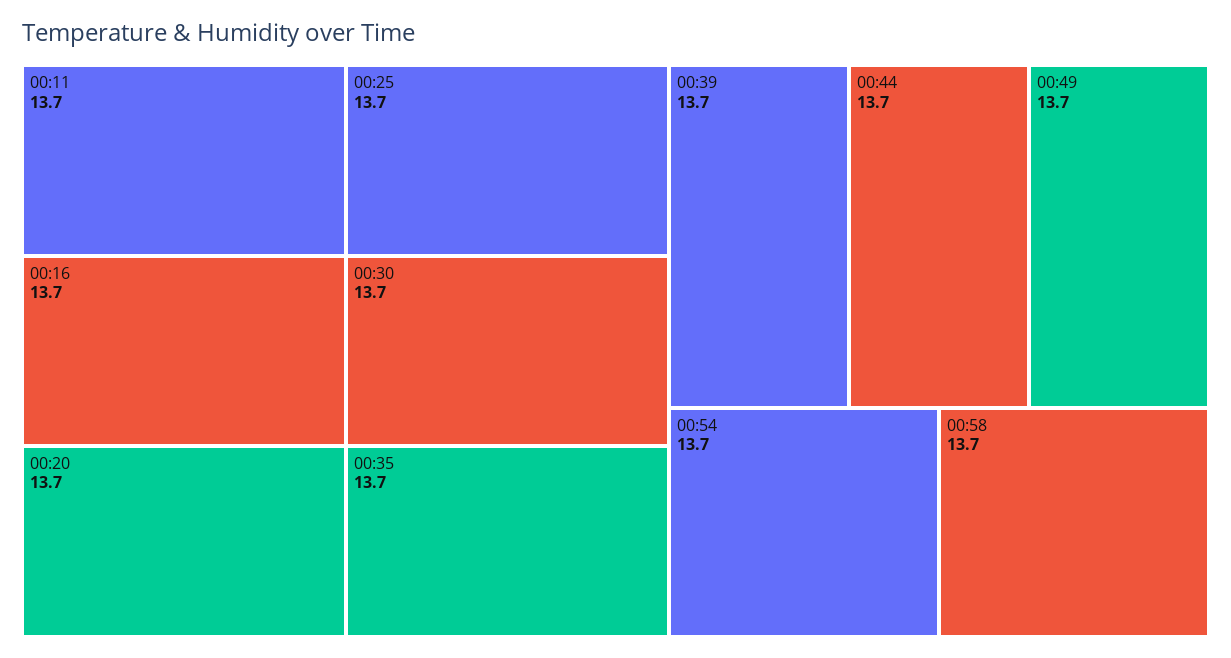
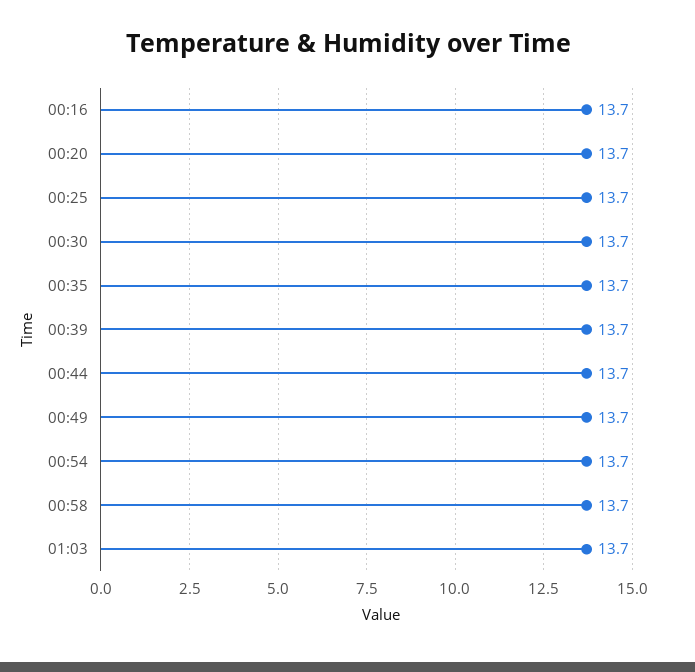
00:11: 13.7 -> none
01:03: none -> 13.7

